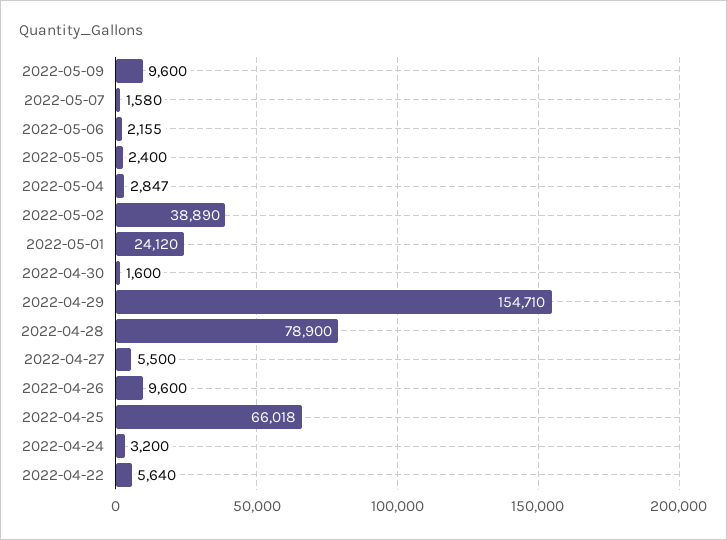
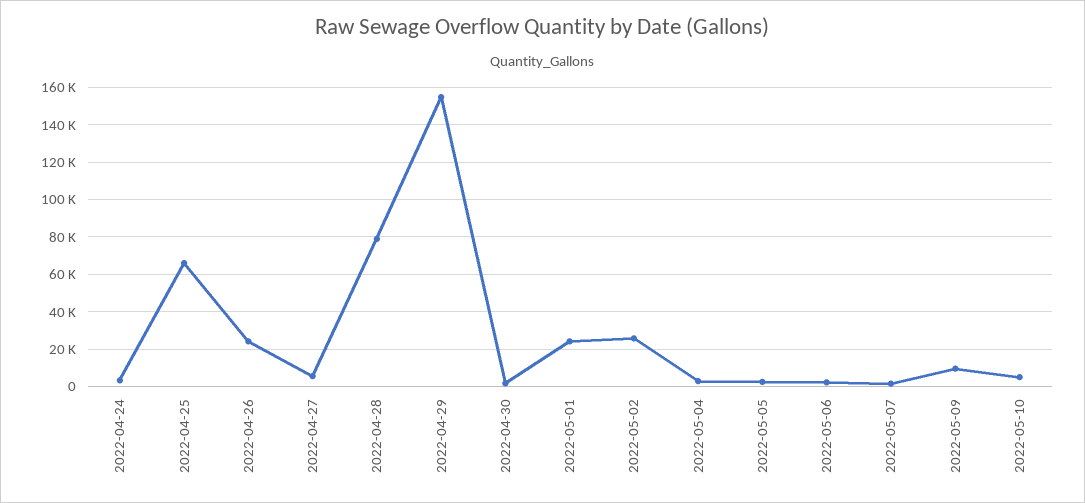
2022-05-02: 38890 -> 25000
2022-04-26: 9600 -> 25000
2022-04-22: 5640 -> none
2022-05-10: none -> 5000

